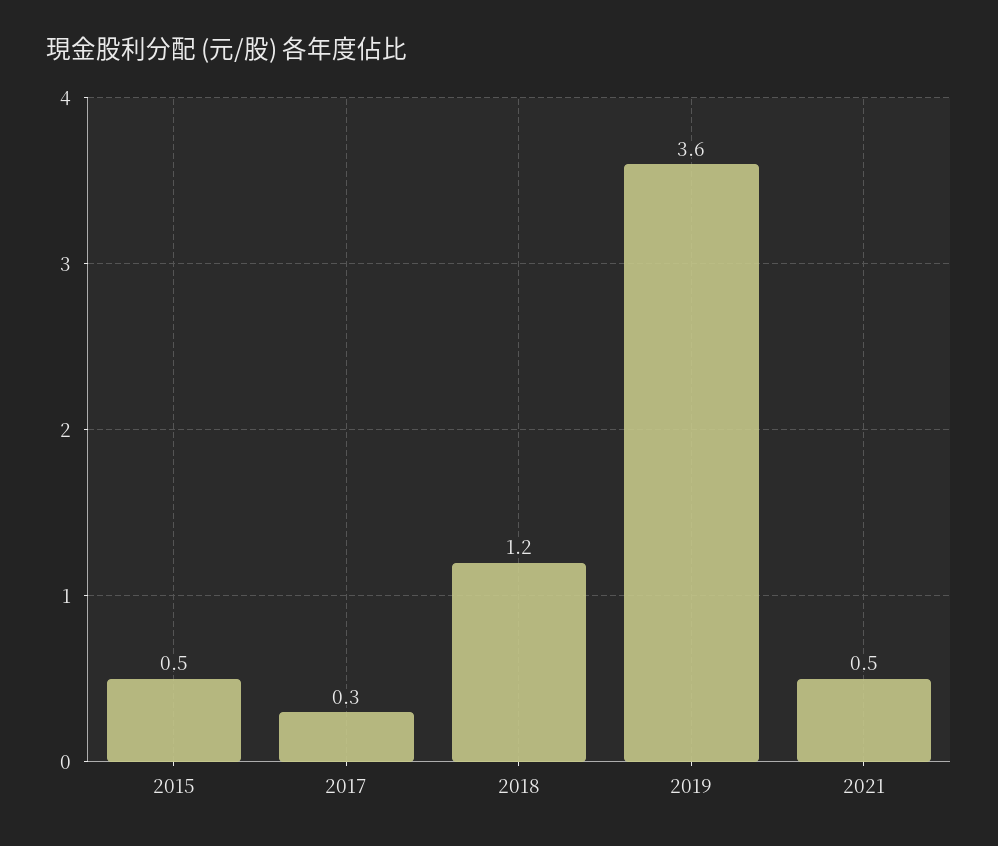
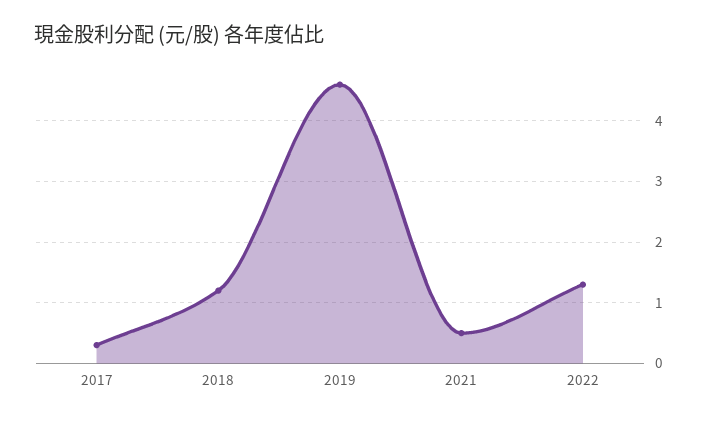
2015: 0.5 -> none
2019: 3.6 -> 4.6
2022: none -> 1.3

